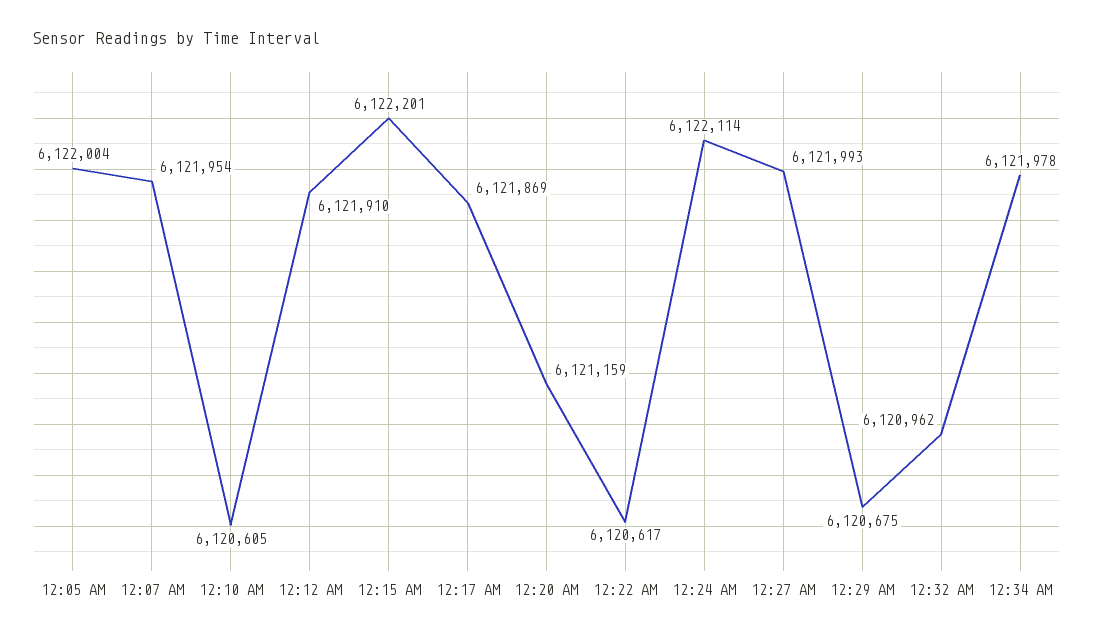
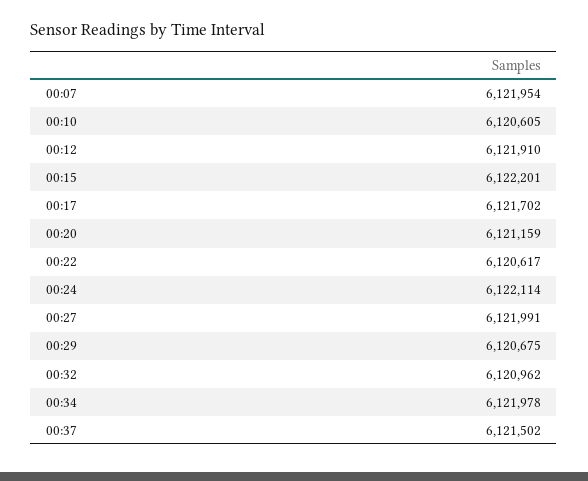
12:05 AM: 6122004 -> none
12:17 AM: 6121869 -> 6121702
12:27 AM: 6121993 -> 6121991
00:37: none -> 6121502

